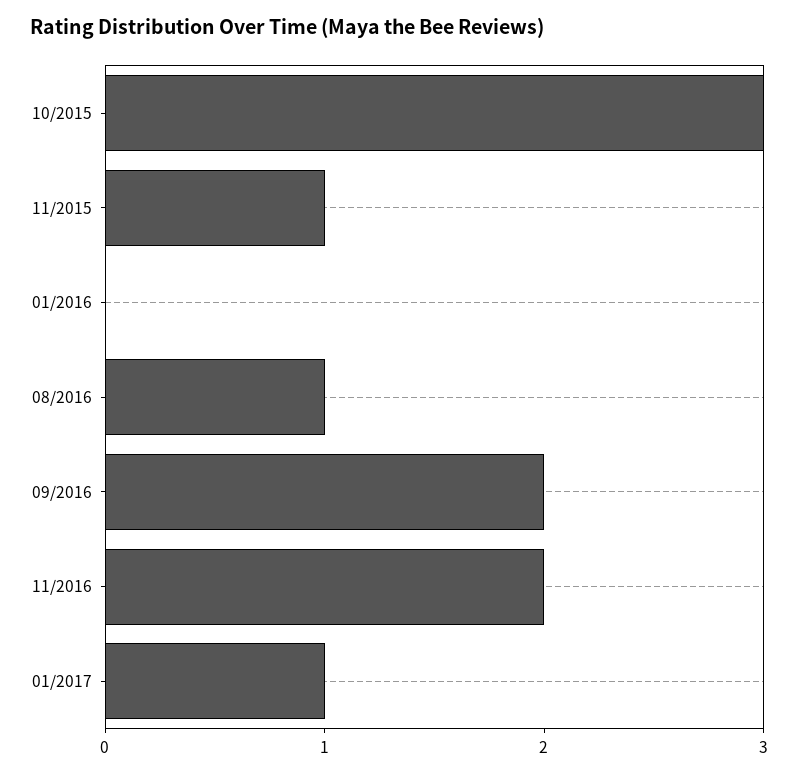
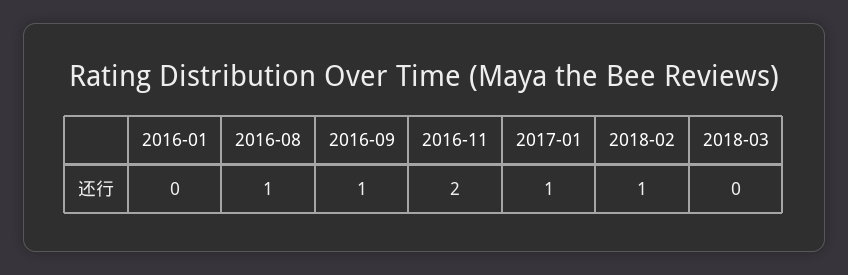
10/2015: 3 -> none
11/2015: 1 -> none
09/2016: 2 -> 1
2018-02: none -> 1
2018-03: none -> 0

